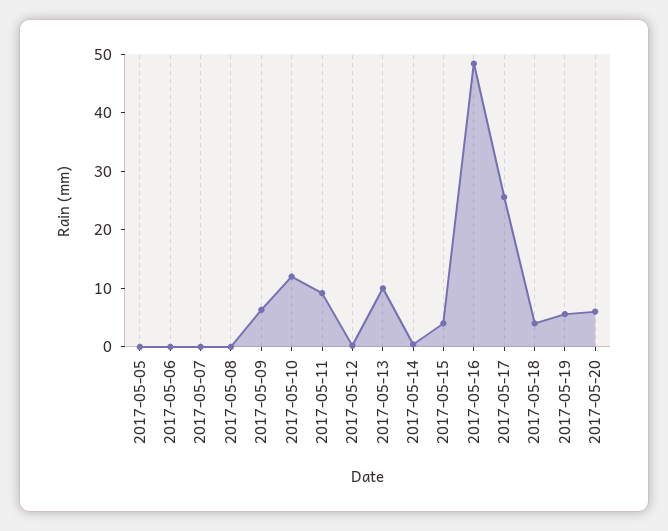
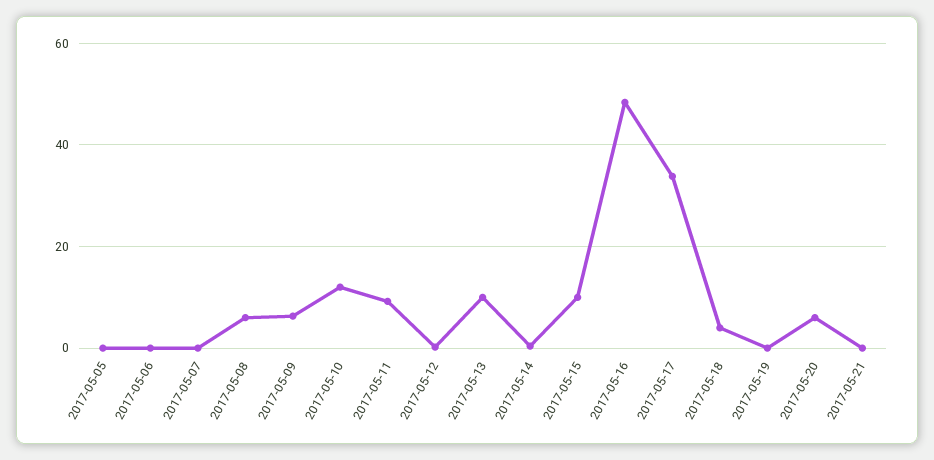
2017-05-08: 0 -> 6
2017-05-15: 4 -> 10
2017-05-17: 26 -> 34
2017-05-19: 6 -> 0
2017-05-21: none -> 0

